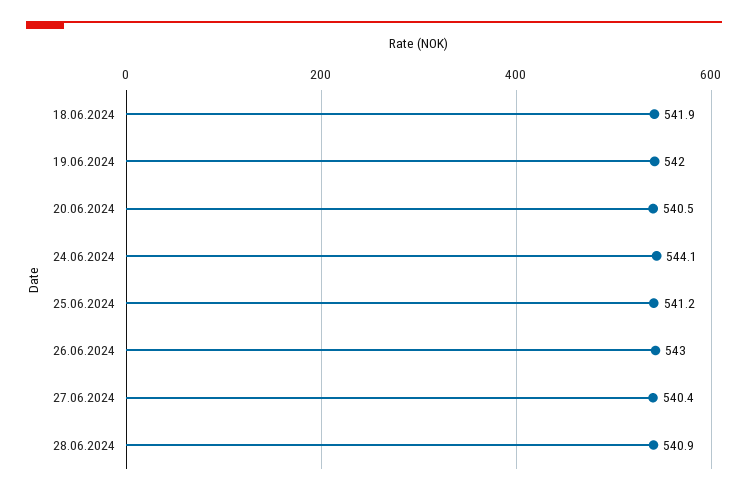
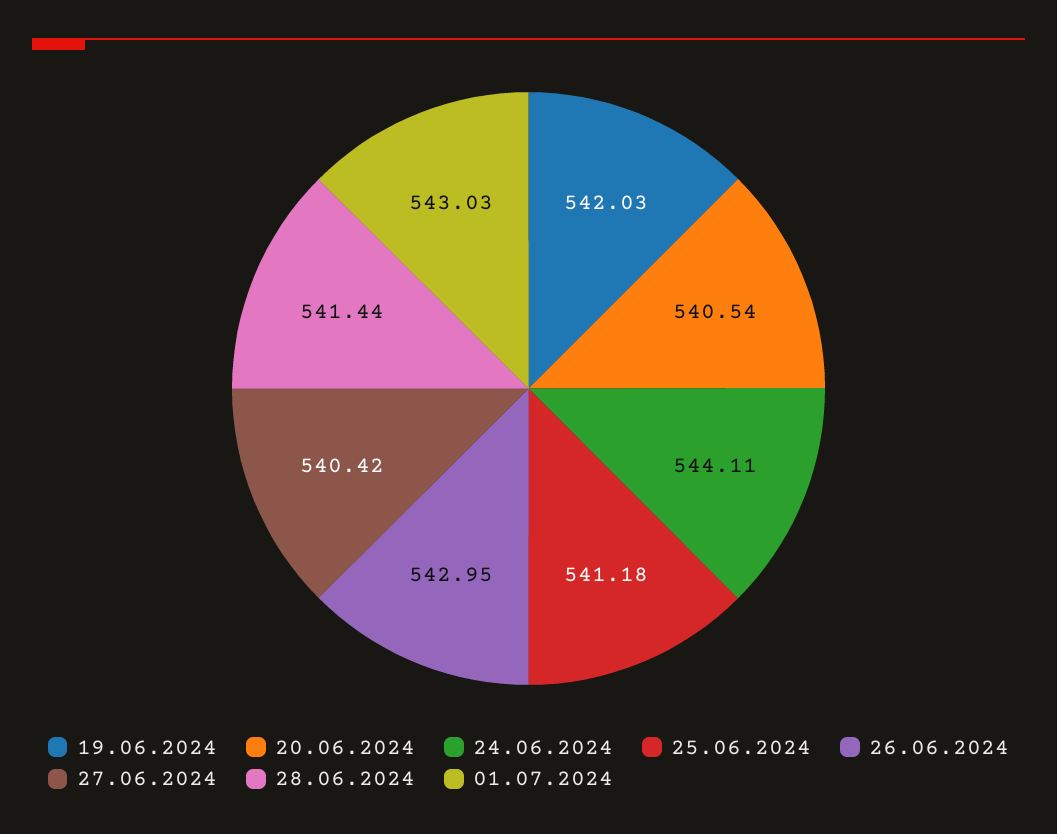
18.06.2024: 541.9 -> none
28.06.2024: 540.9 -> 541.44
01.07.2024: none -> 543.03

